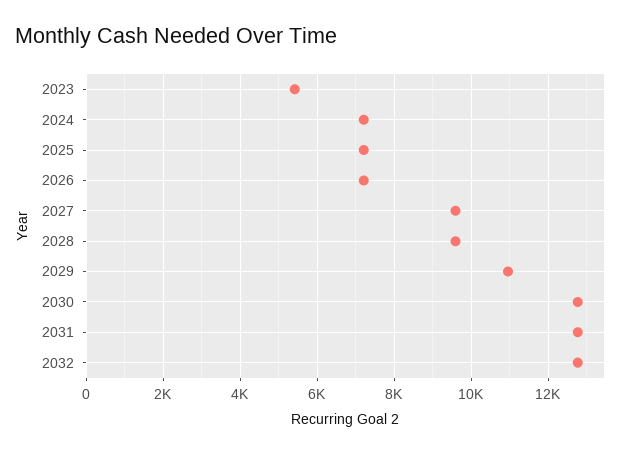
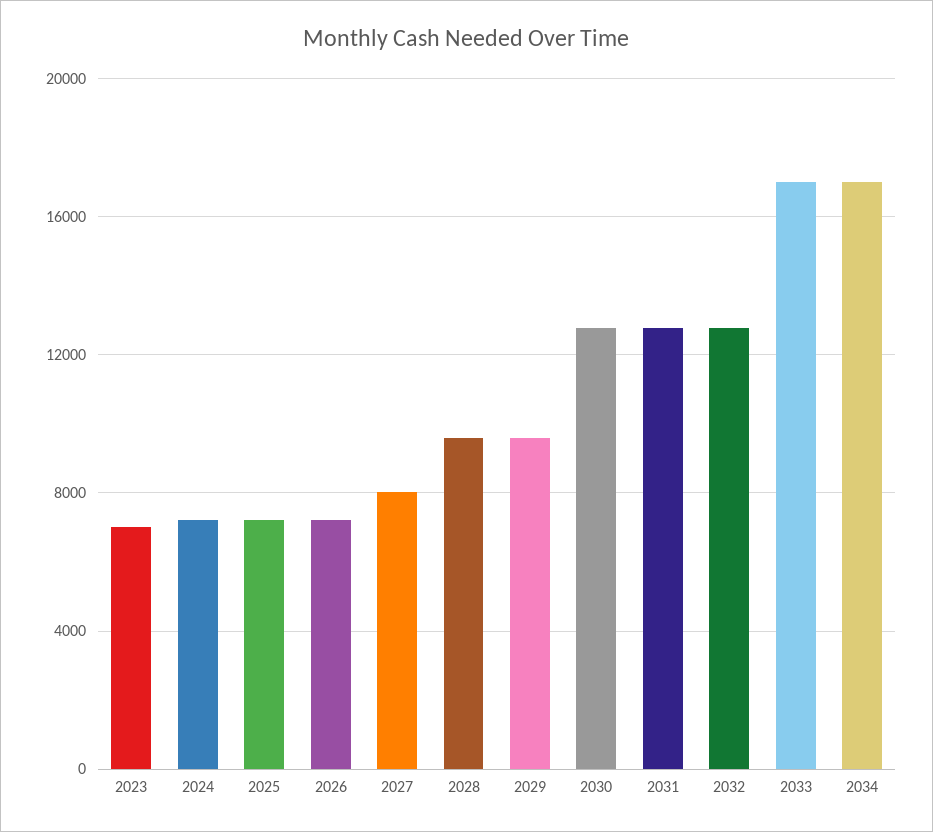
2023: 5400 -> 7000
2027: 9600 -> 8000
2029: 11000 -> 9500
2033: none -> 17000
2034: none -> 17000

